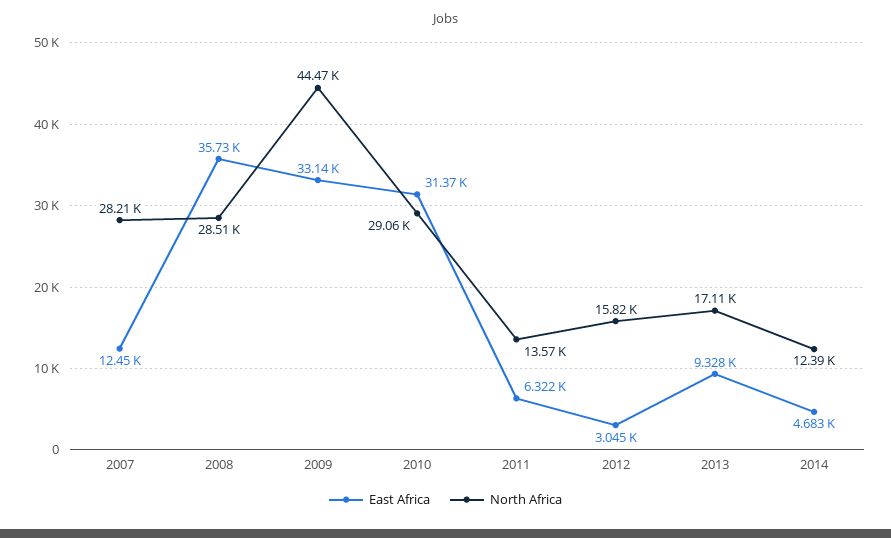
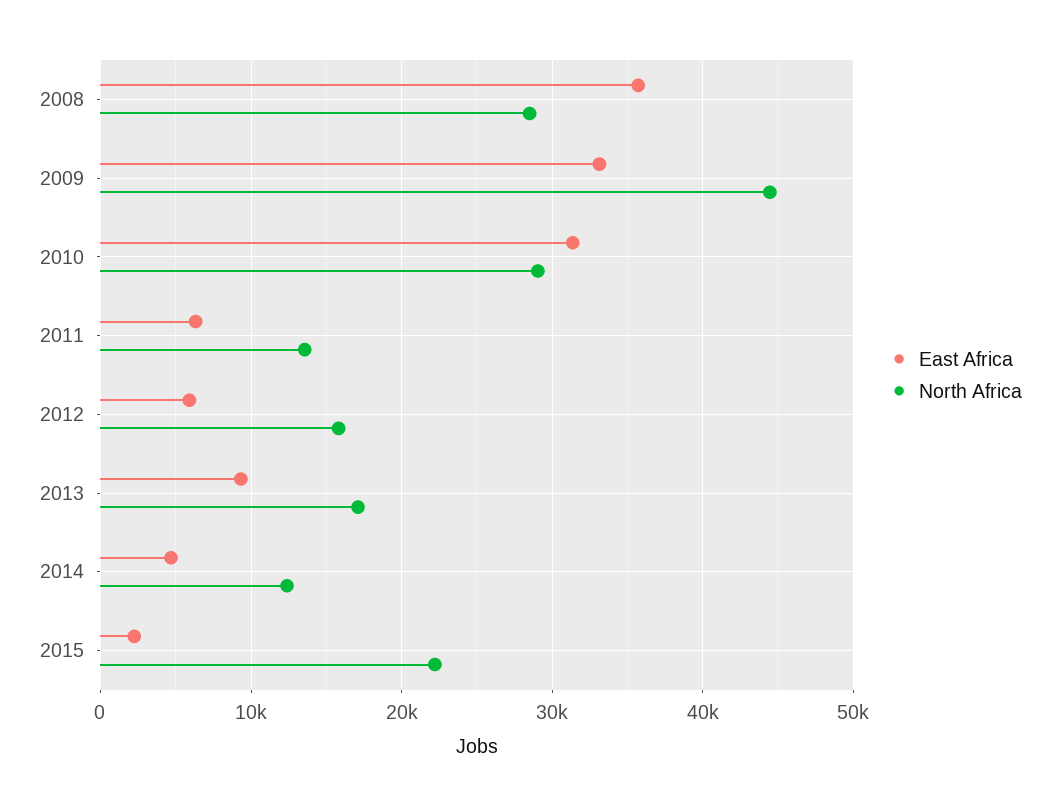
East Africa, 2007: 12450 -> none
North Africa, 2007: 28210 -> none
East Africa, 2012: 3045 -> 6000
East Africa, 2015: none -> 2000
North Africa, 2015: none -> 22000

